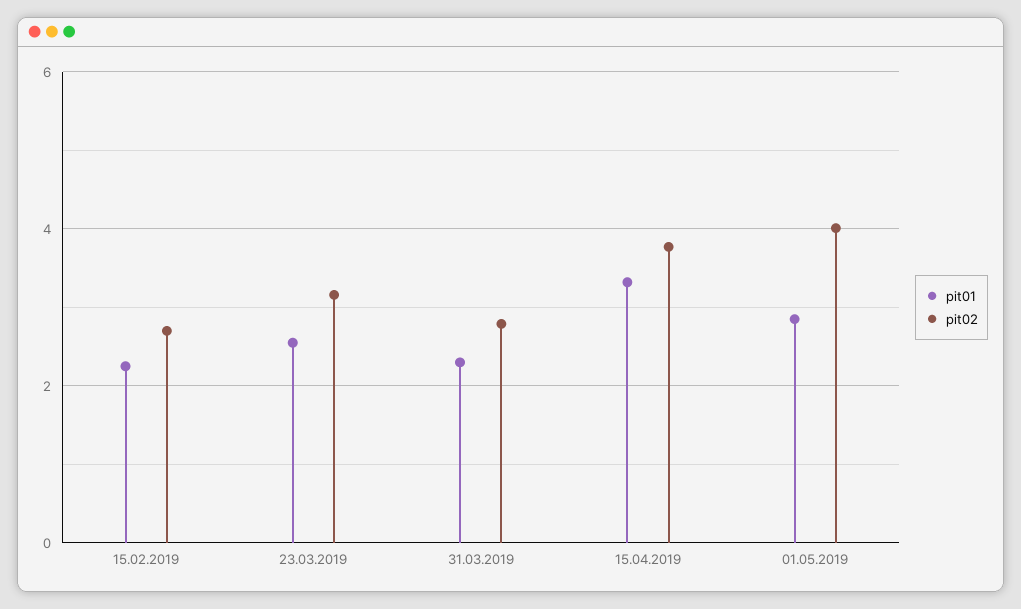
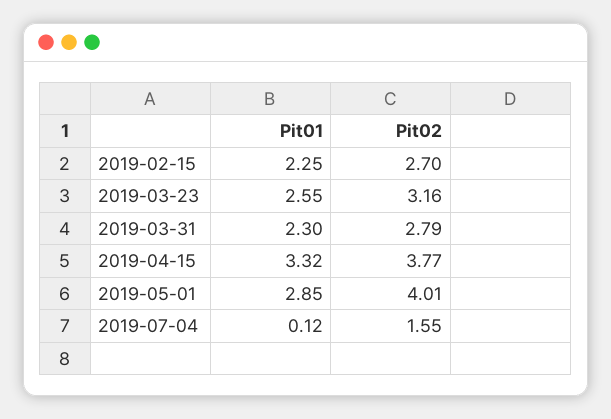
pit01, 2019-07-04: none -> 0.12
pit02, 2019-07-04: none -> 1.55

